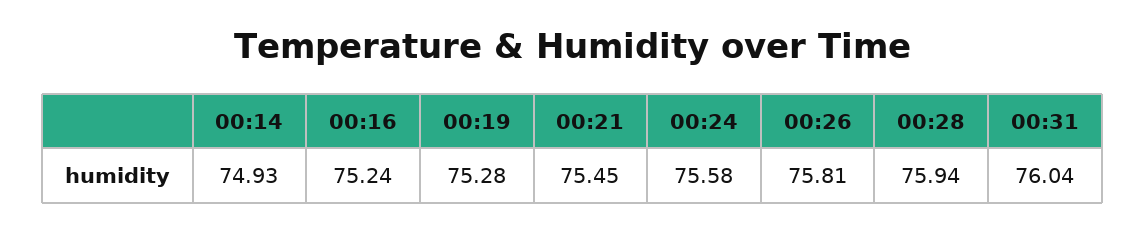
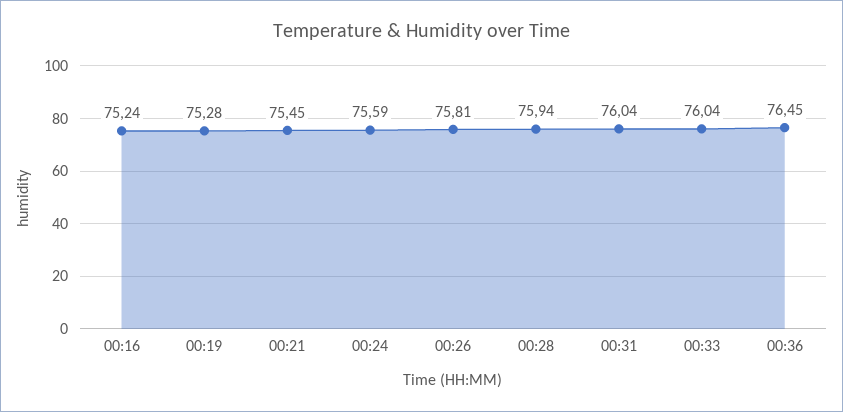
00:14: 74.93 -> none
00:24: 75.58 -> 75.59
00:33: none -> 76.04
00:36: none -> 76.45

